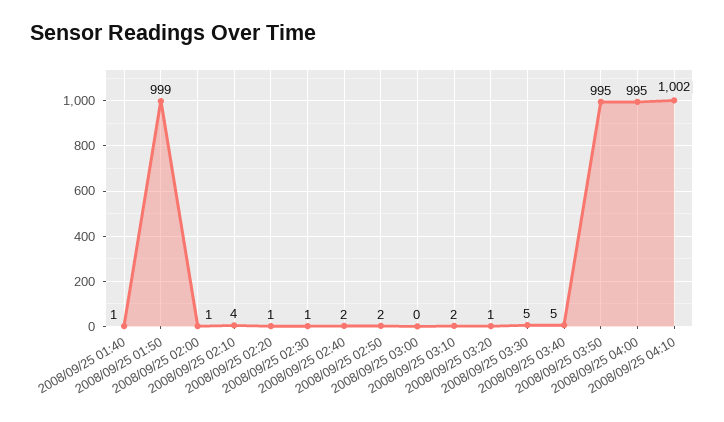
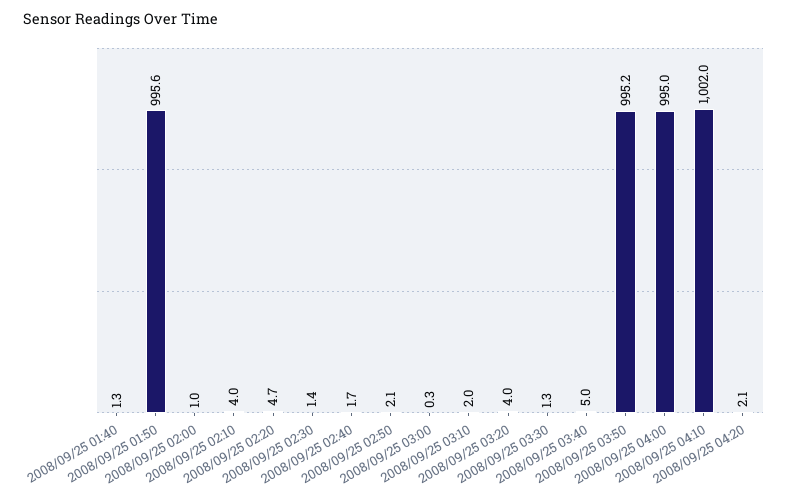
2008/09/25 01:50: 999 -> 995.6
2008/09/25 02:20: 1 -> 4.7
2008/09/25 03:20: 1 -> 4
2008/09/25 03:30: 5 -> 1.3
2008/09/25 04:20: none -> 2.1

